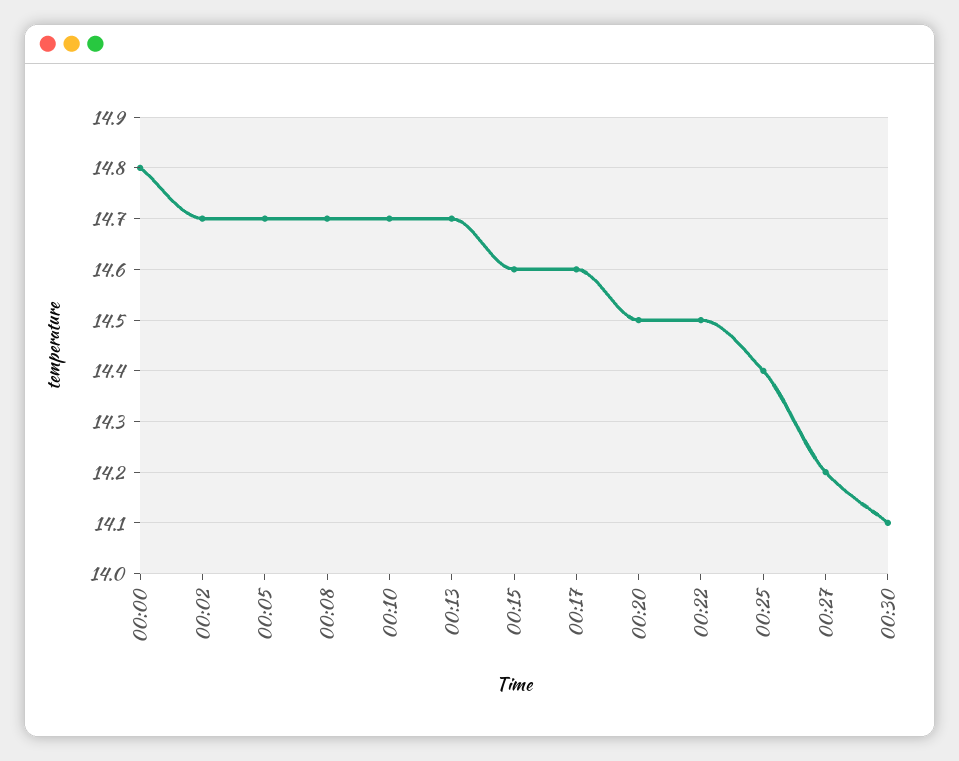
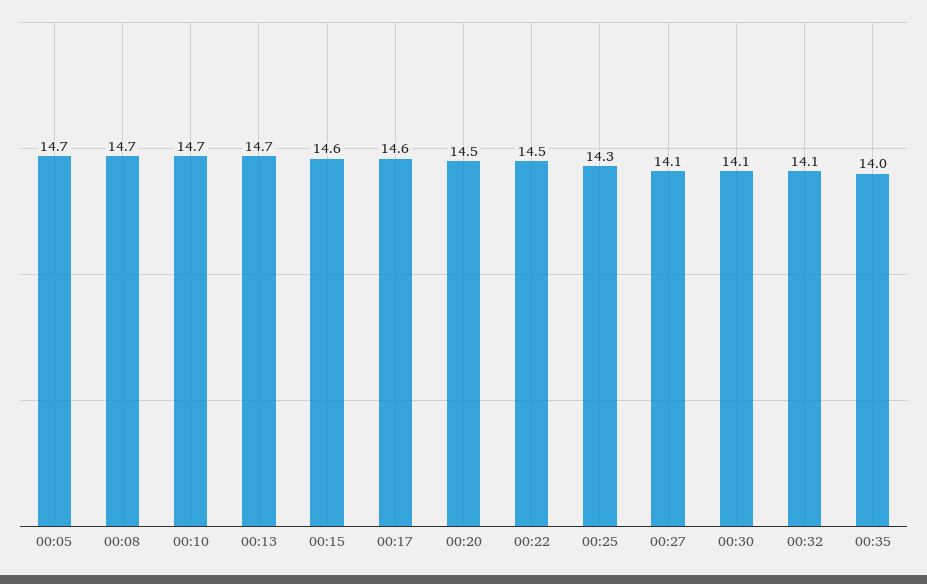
00:00: 14.8 -> none
00:02: 14.7 -> none
00:25: 14.4 -> 14.3
00:27: 14.2 -> 14.1
00:32: none -> 14.1
00:35: none -> 14

